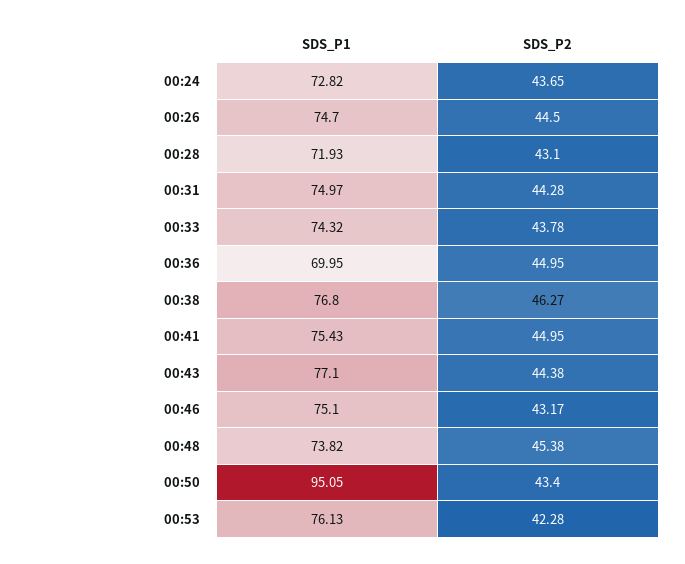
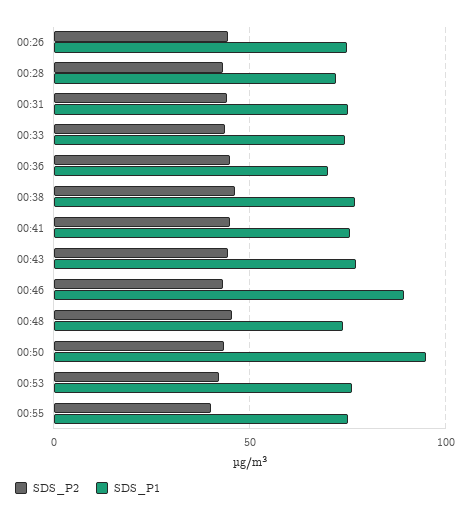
SDS_P1, 00:24: 72.82 -> none
SDS_P2, 00:24: 43.65 -> none
SDS_P1, 00:46: 75.1 -> 90
SDS_P2, 00:55: none -> 40
SDS_P1, 00:55: none -> 75

